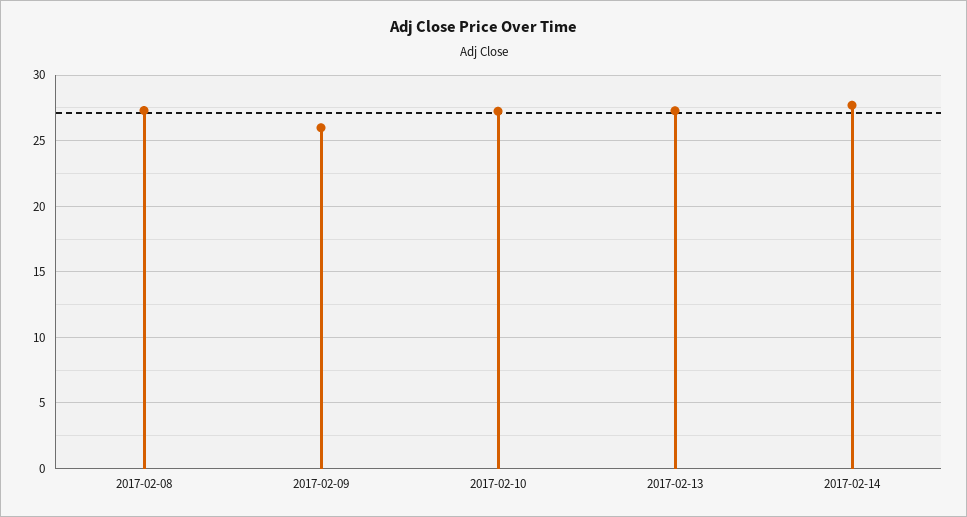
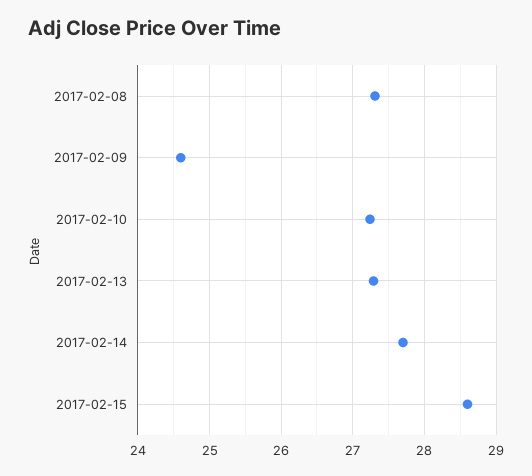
2017-02-09: 26 -> 24.6
2017-02-15: none -> 28.6

